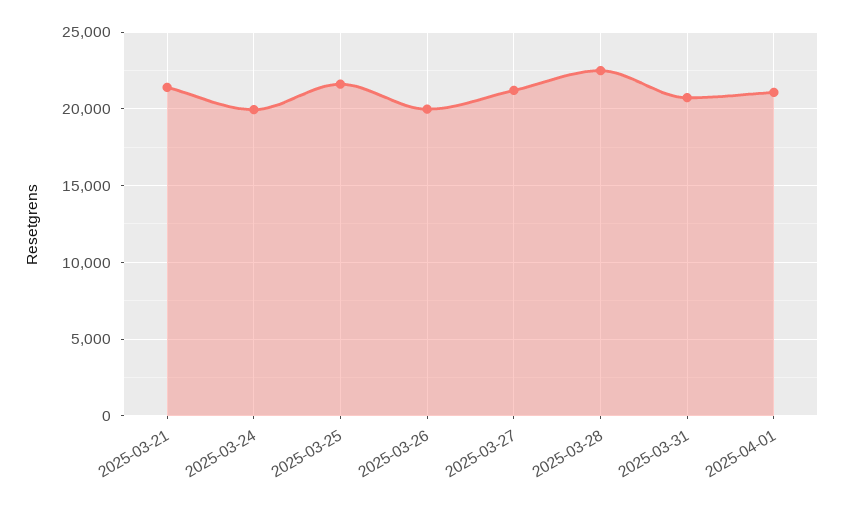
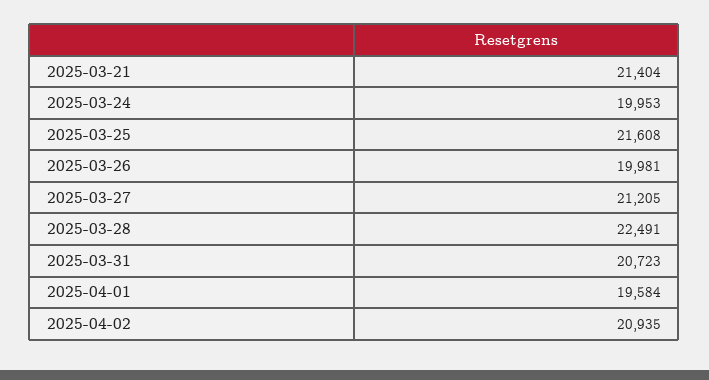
2025-04-01: 21000 -> 19584
2025-04-02: none -> 20935

